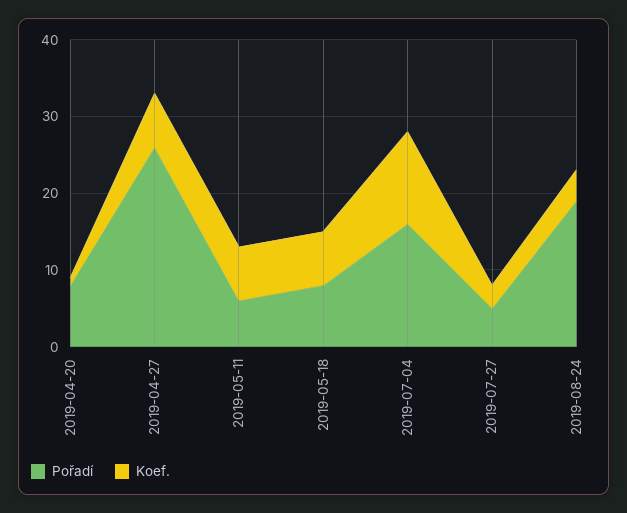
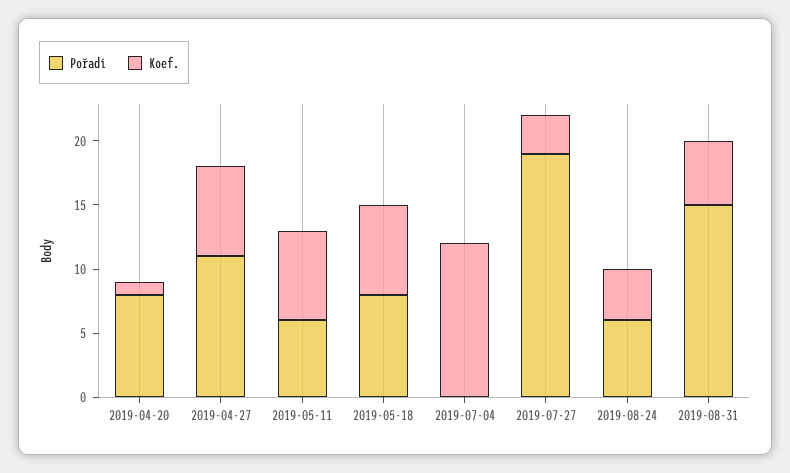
Pořadí, 2019-04-27: 25 -> 11
Pořadí, 2019-07-04: 15 -> 0
Pořadí, 2019-07-27: 5 -> 19
Pořadí, 2019-08-24: 20 -> 6
Pořadí, 2019-08-31: none -> 15
Koef., 2019-08-31: none -> 5

